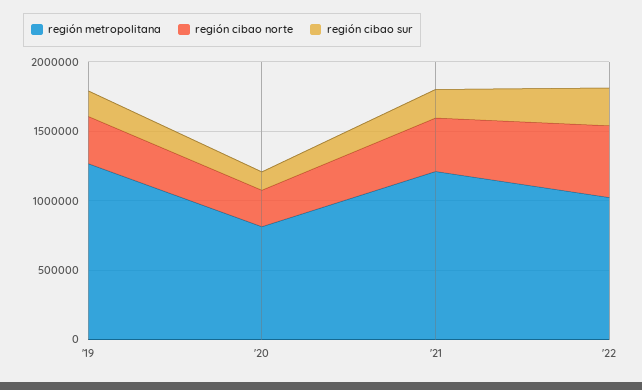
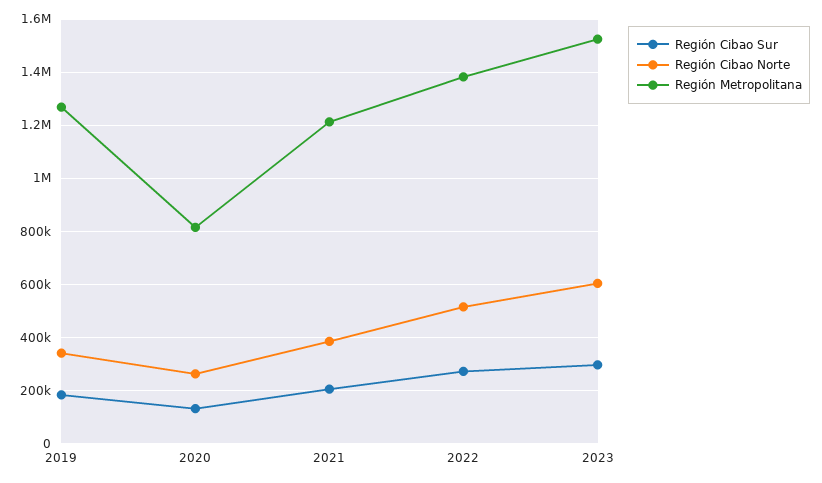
región metropolitana, '22: 1000000 -> 1375000
región cibao sur, 2023: none -> 300000
región cibao norte, 2023: none -> 600000
región metropolitana, 2023: none -> 1525000

